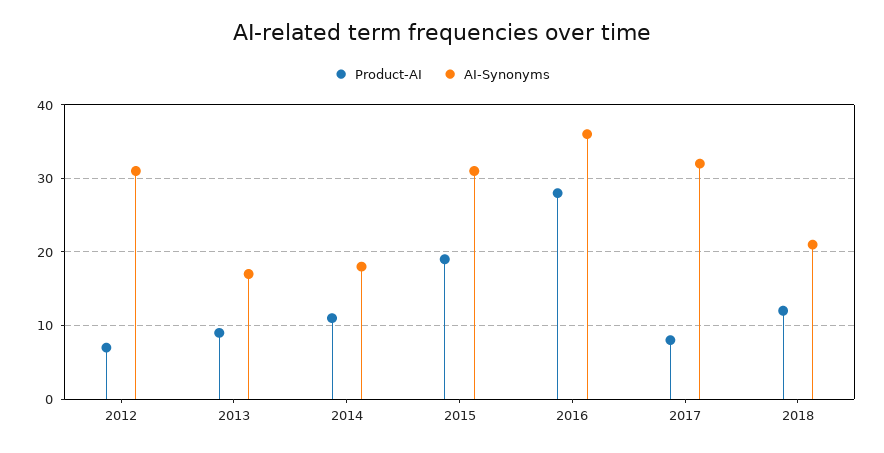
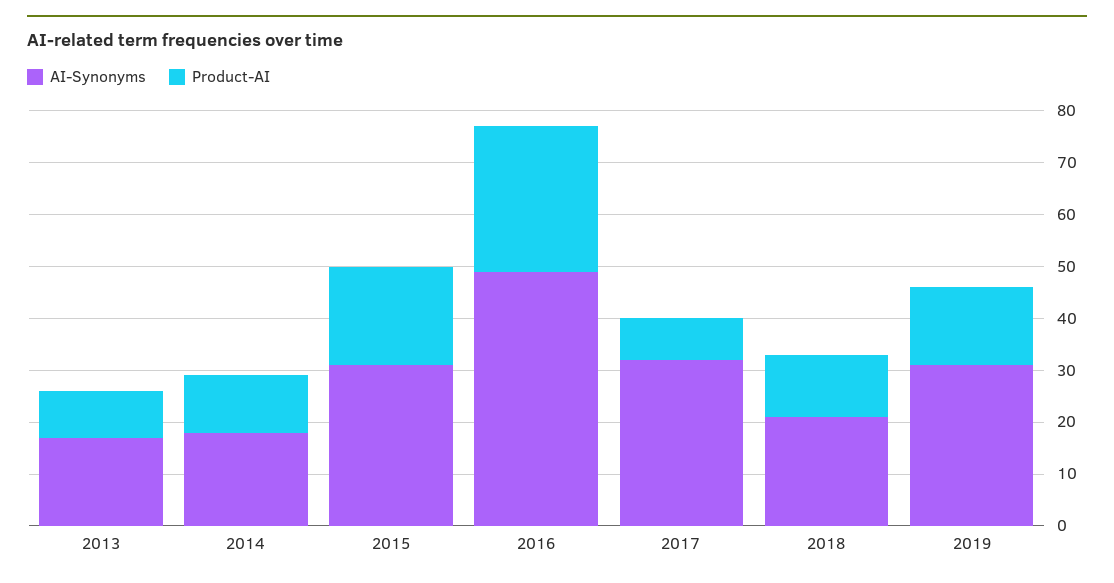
Product-AI, 2012: 7 -> none
AI-Synonyms, 2012: 31 -> none
AI-Synonyms, 2016: 36 -> 50
AI-Synonyms, 2019: none -> 30
Product-AI, 2019: none -> 15

